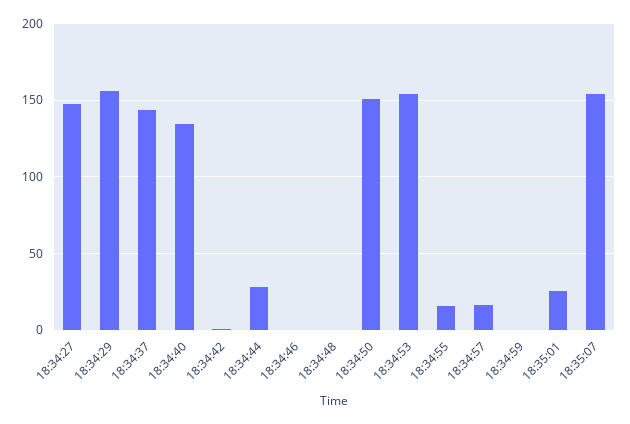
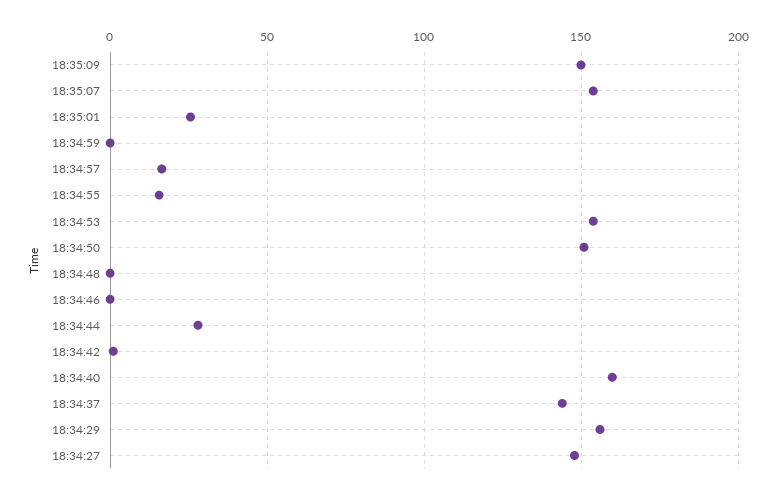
18:34:40: 135 -> 160
18:35:09: none -> 150

